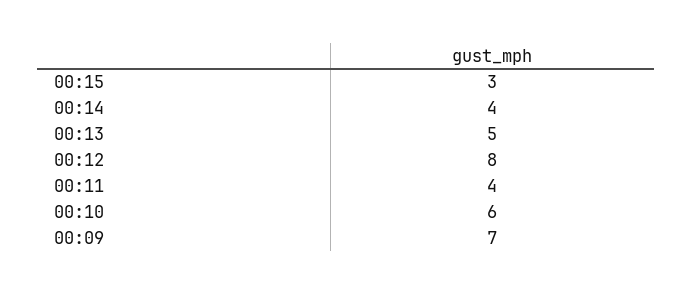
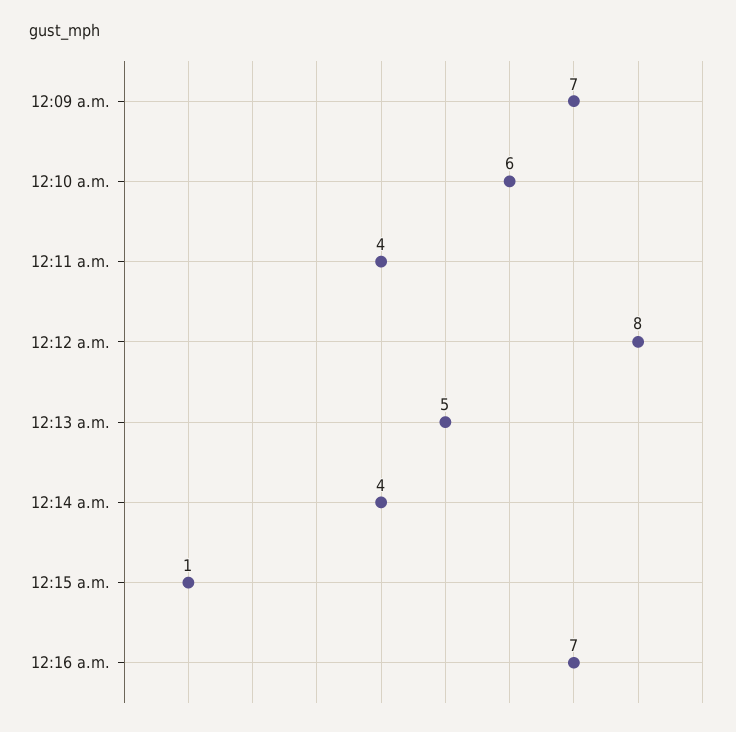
00:15: 3 -> 1
12:16 a.m.: none -> 7

